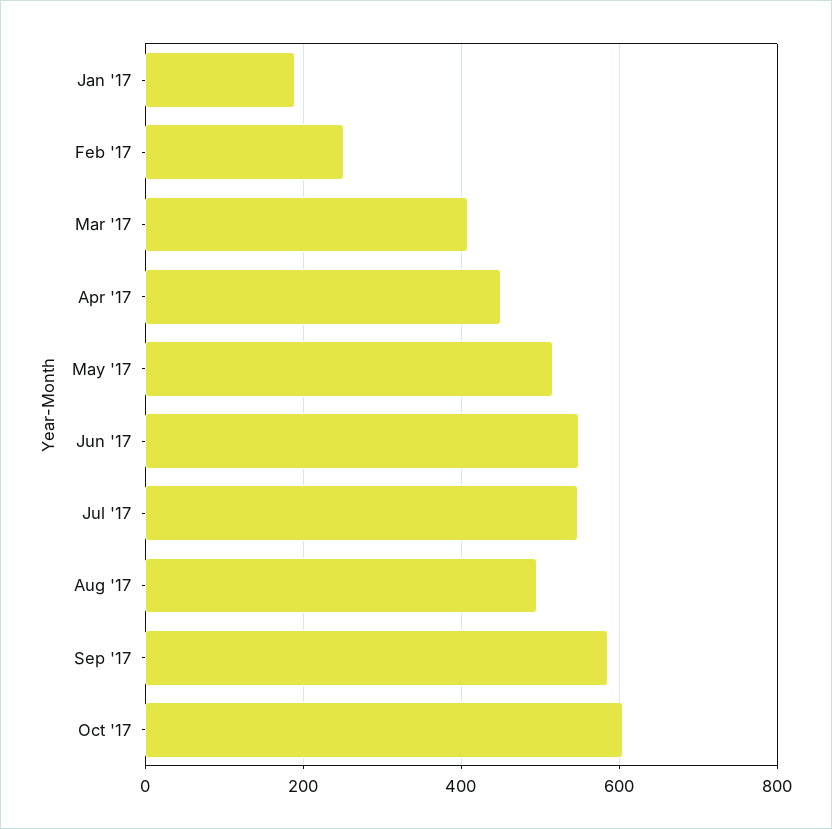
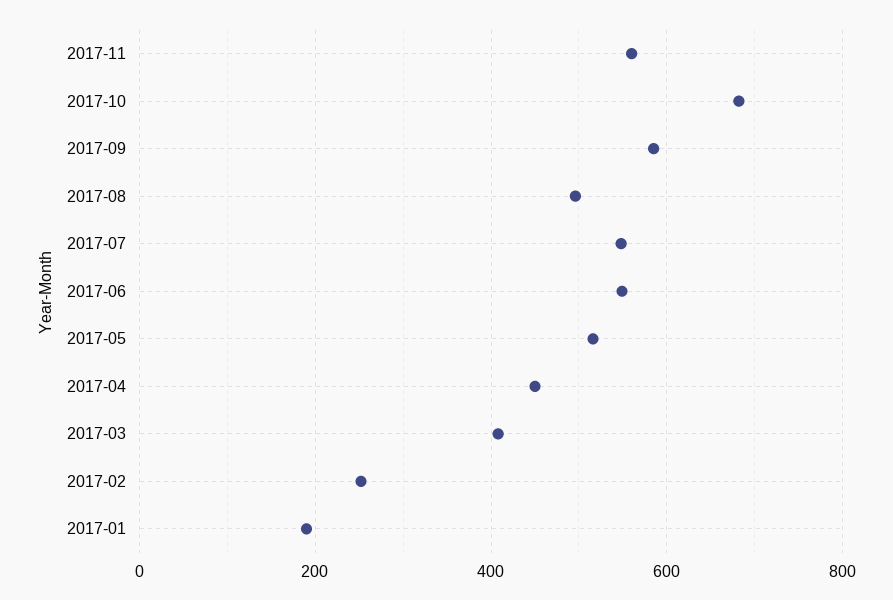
Oct '17: 600 -> 680
2017-11: none -> 560

